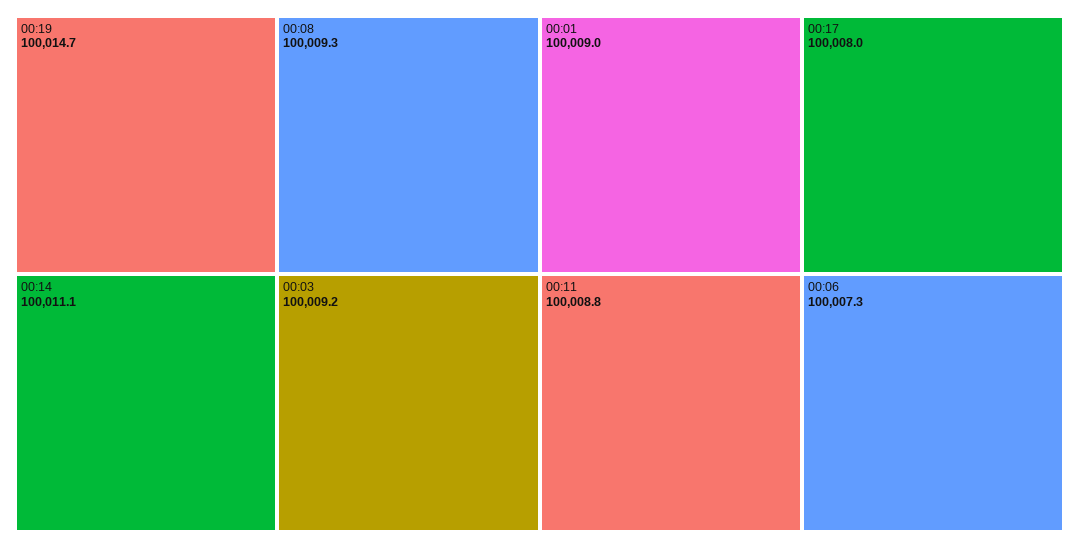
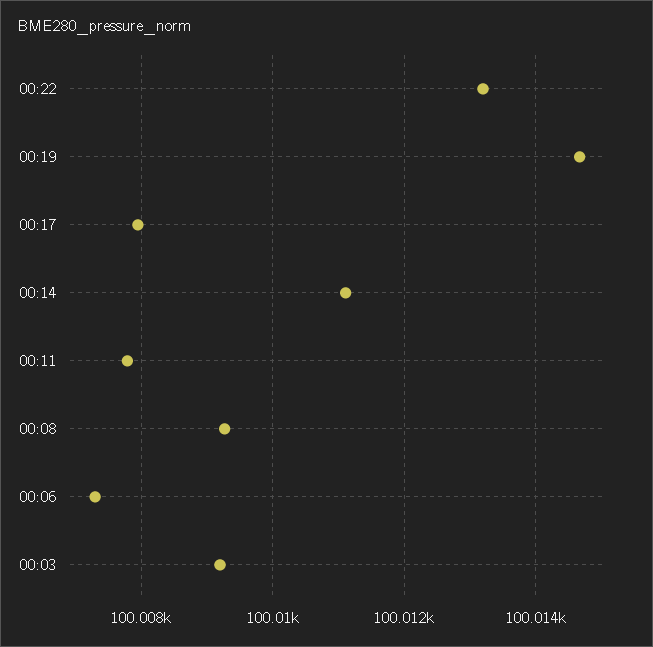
00:01: 100009 -> none
00:11: 100008.8 -> 100007.8
00:22: none -> 100013.2

